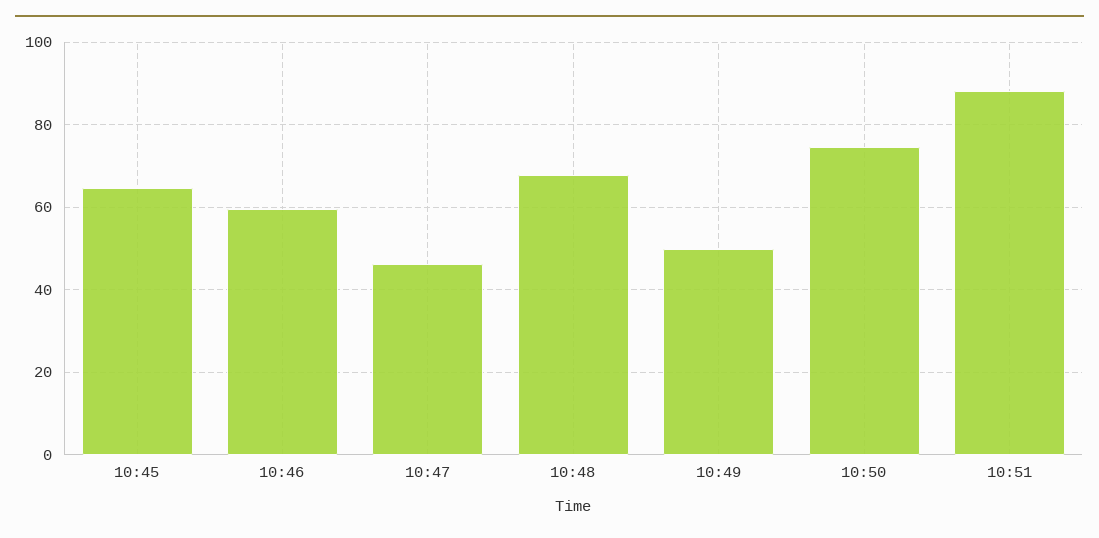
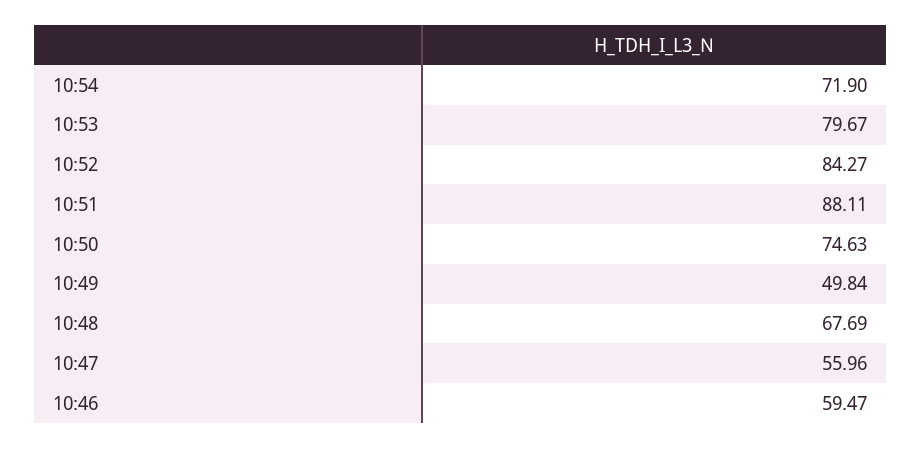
10:45: 64 -> none
10:47: 46 -> 55.96
10:54: none -> 71.9
10:53: none -> 79.67
10:52: none -> 84.27

